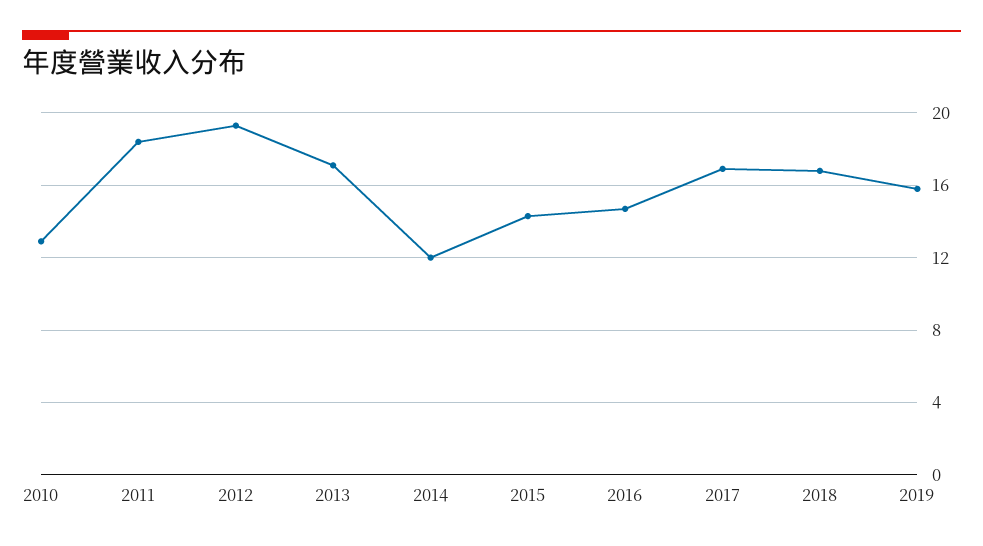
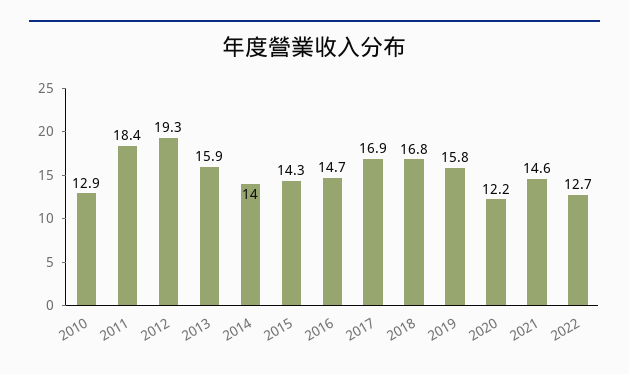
2013: 17 -> 15.9
2014: 12 -> 14
2020: none -> 12.2
2021: none -> 14.6
2022: none -> 12.7

